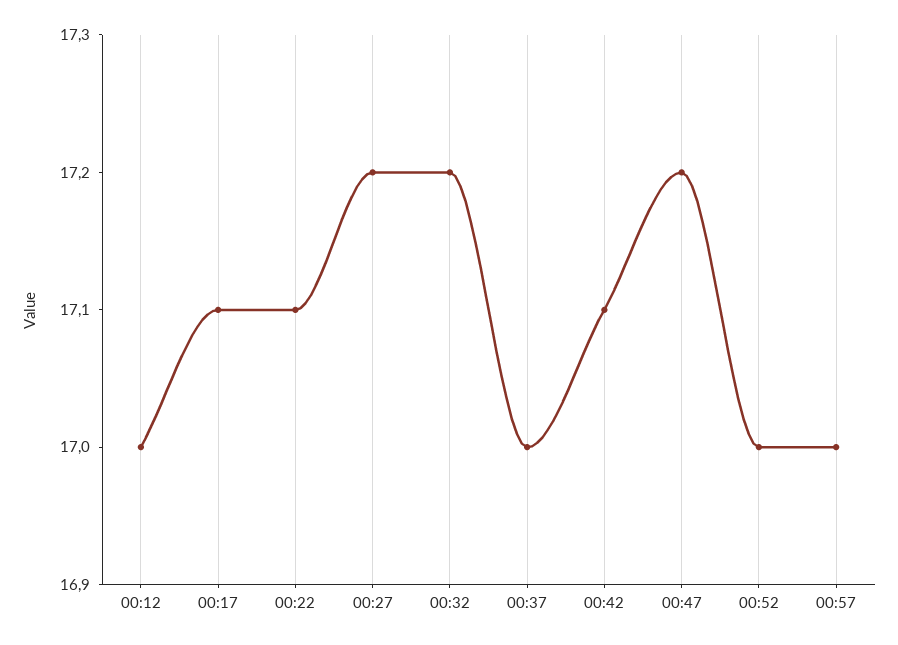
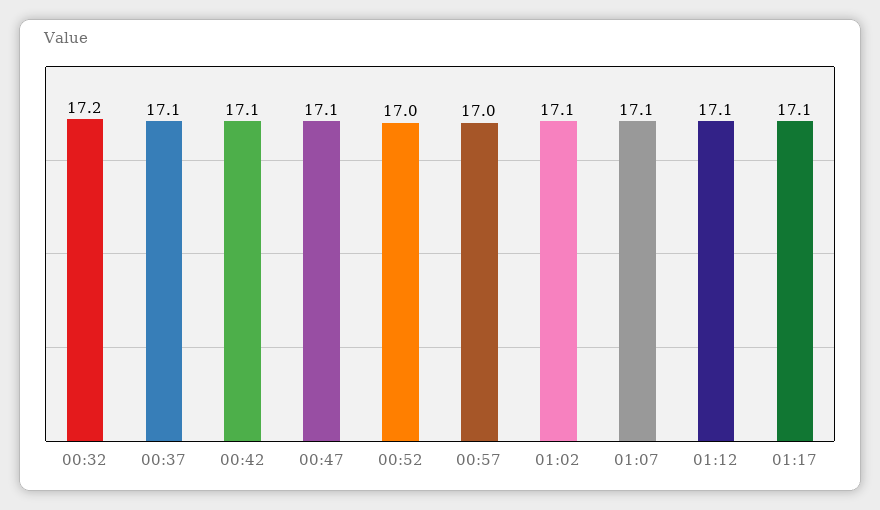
00:12: 17 -> none
00:17: 17.1 -> none
00:22: 17.1 -> none
00:27: 17.2 -> none
00:37: 17 -> 17.1
00:47: 17.2 -> 17.1
01:02: none -> 17.1
01:07: none -> 17.1
01:12: none -> 17.1
01:17: none -> 17.1

